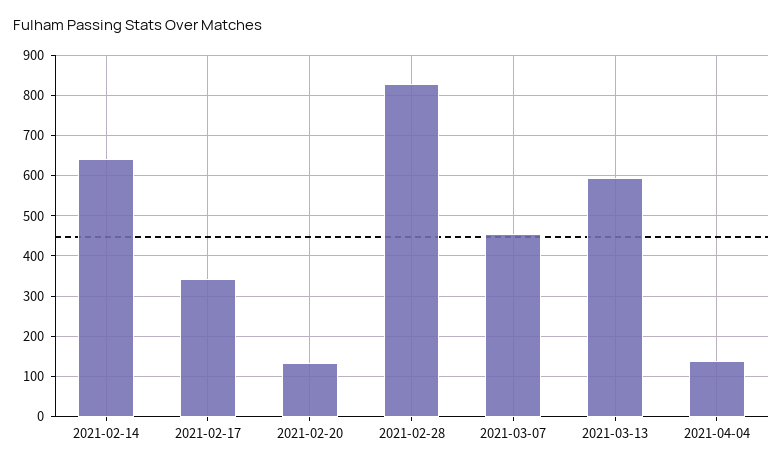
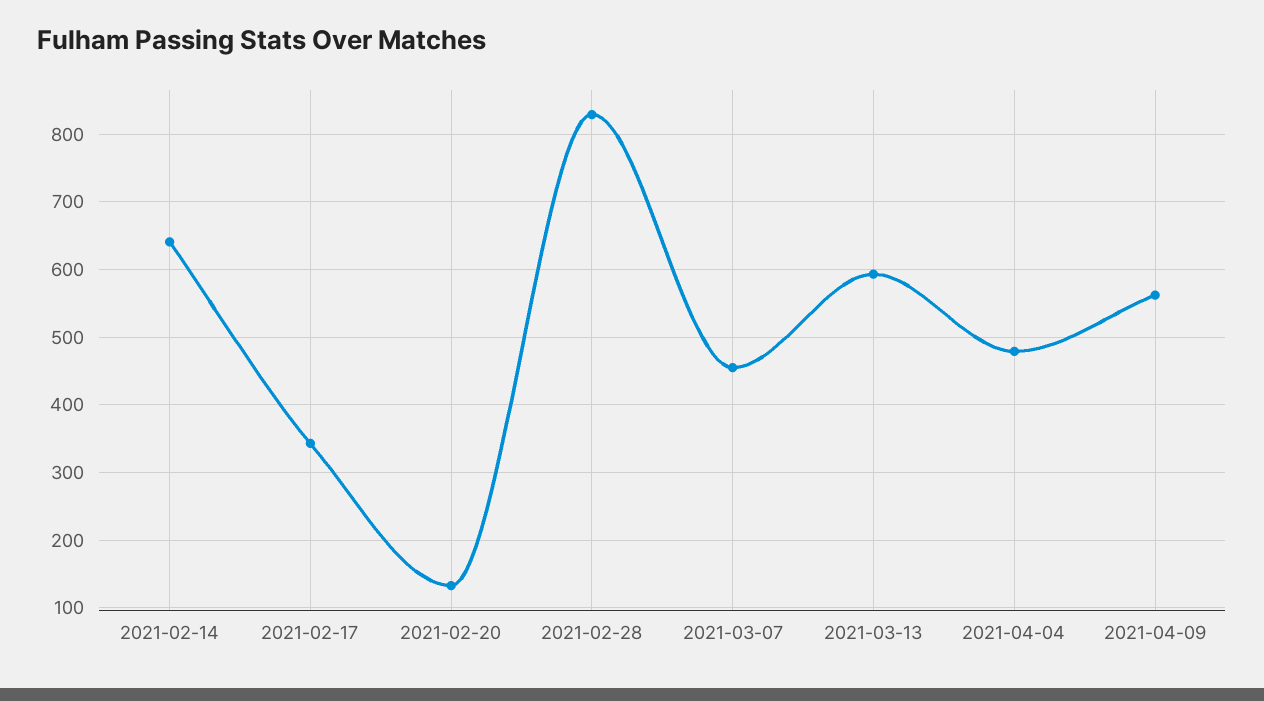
2021-04-04: 140 -> 480
2021-04-09: none -> 560

